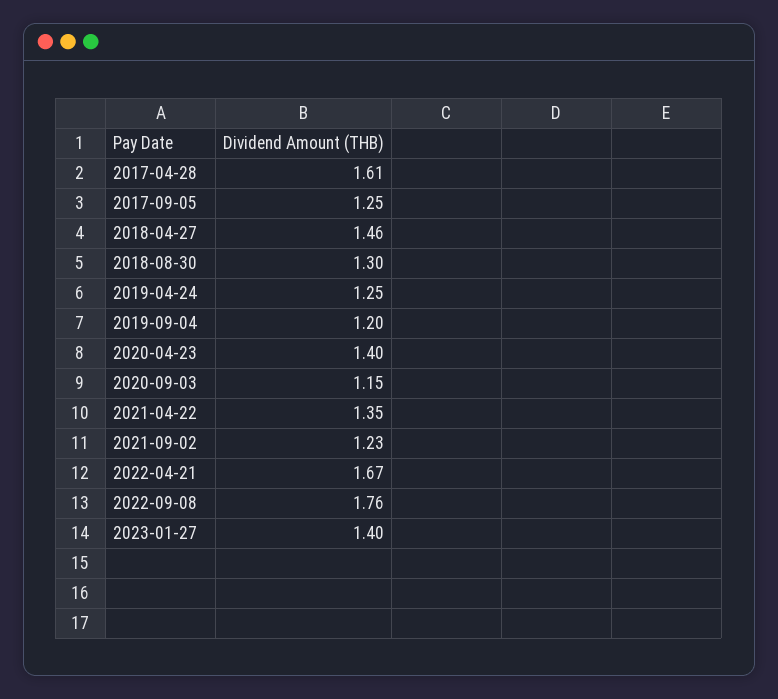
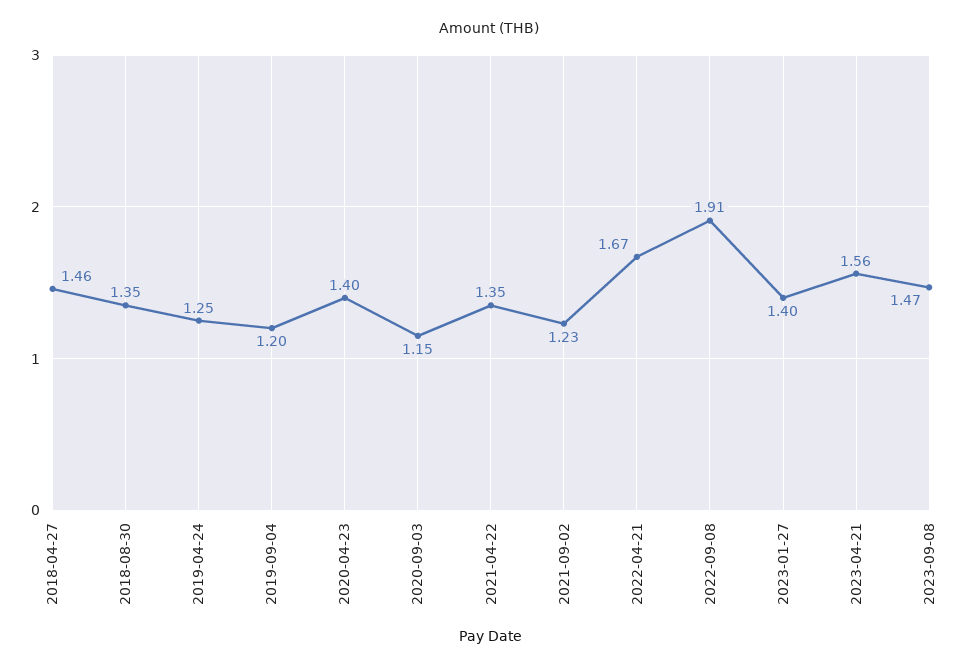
2017-04-28: 1.61 -> none
2017-09-05: 1.25 -> none
2018-08-30: 1.3 -> 1.35
2022-09-08: 1.76 -> 1.91
2023-04-21: none -> 1.56
2023-09-08: none -> 1.47

